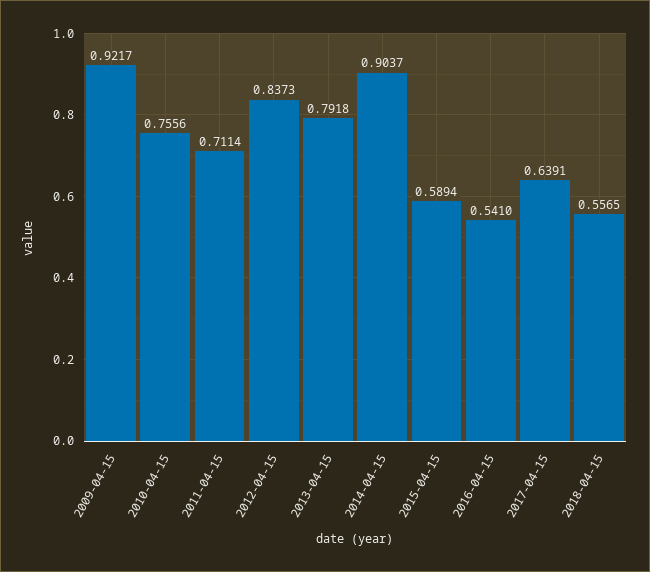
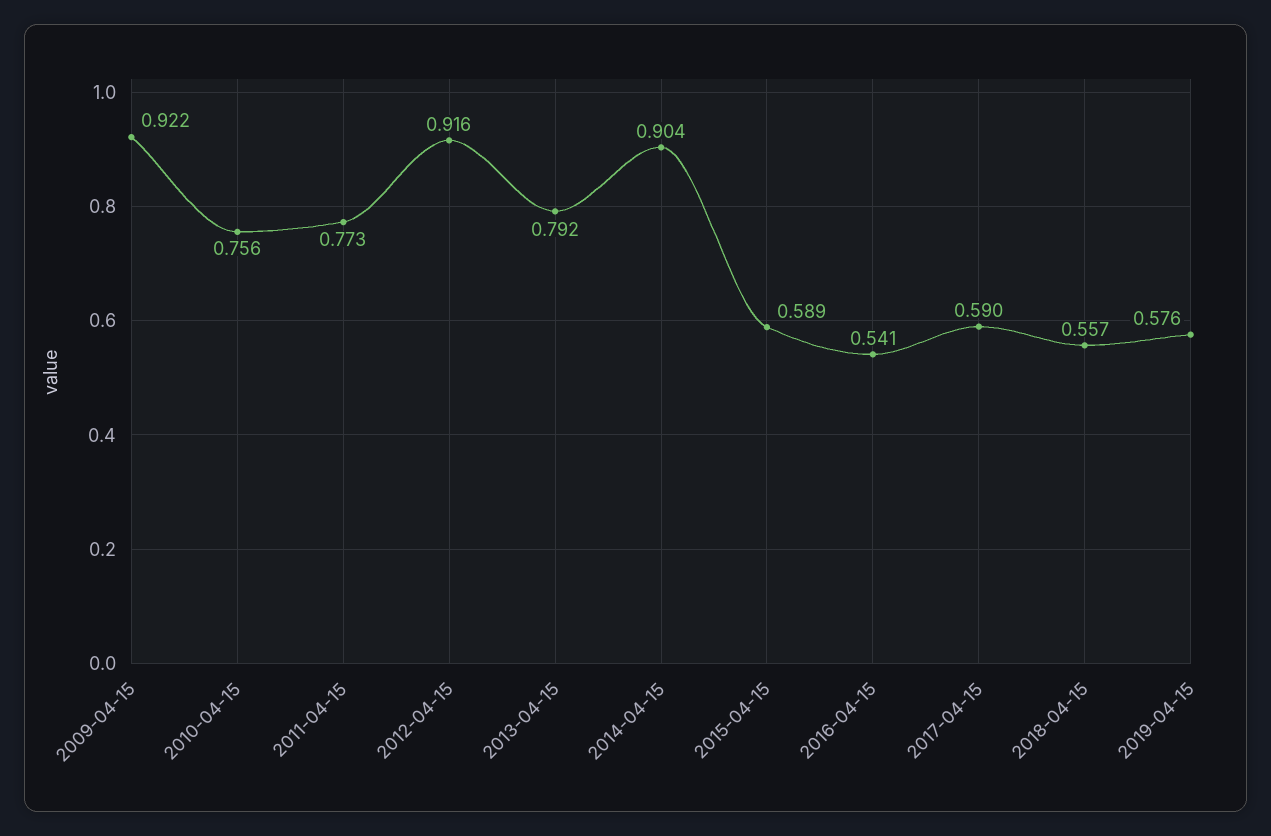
2011-04-15: 0.7114 -> 0.773
2012-04-15: 0.8373 -> 0.916
2017-04-15: 0.6391 -> 0.59
2019-04-15: none -> 0.576

